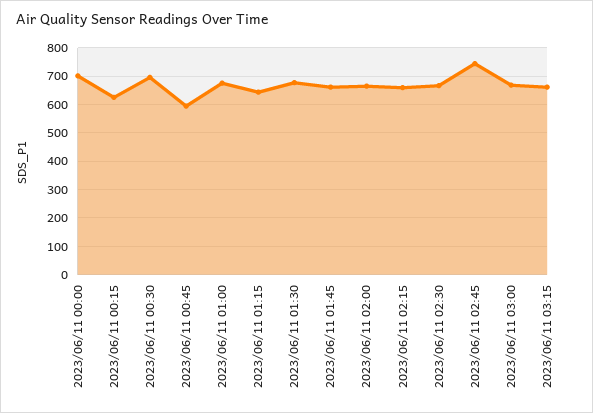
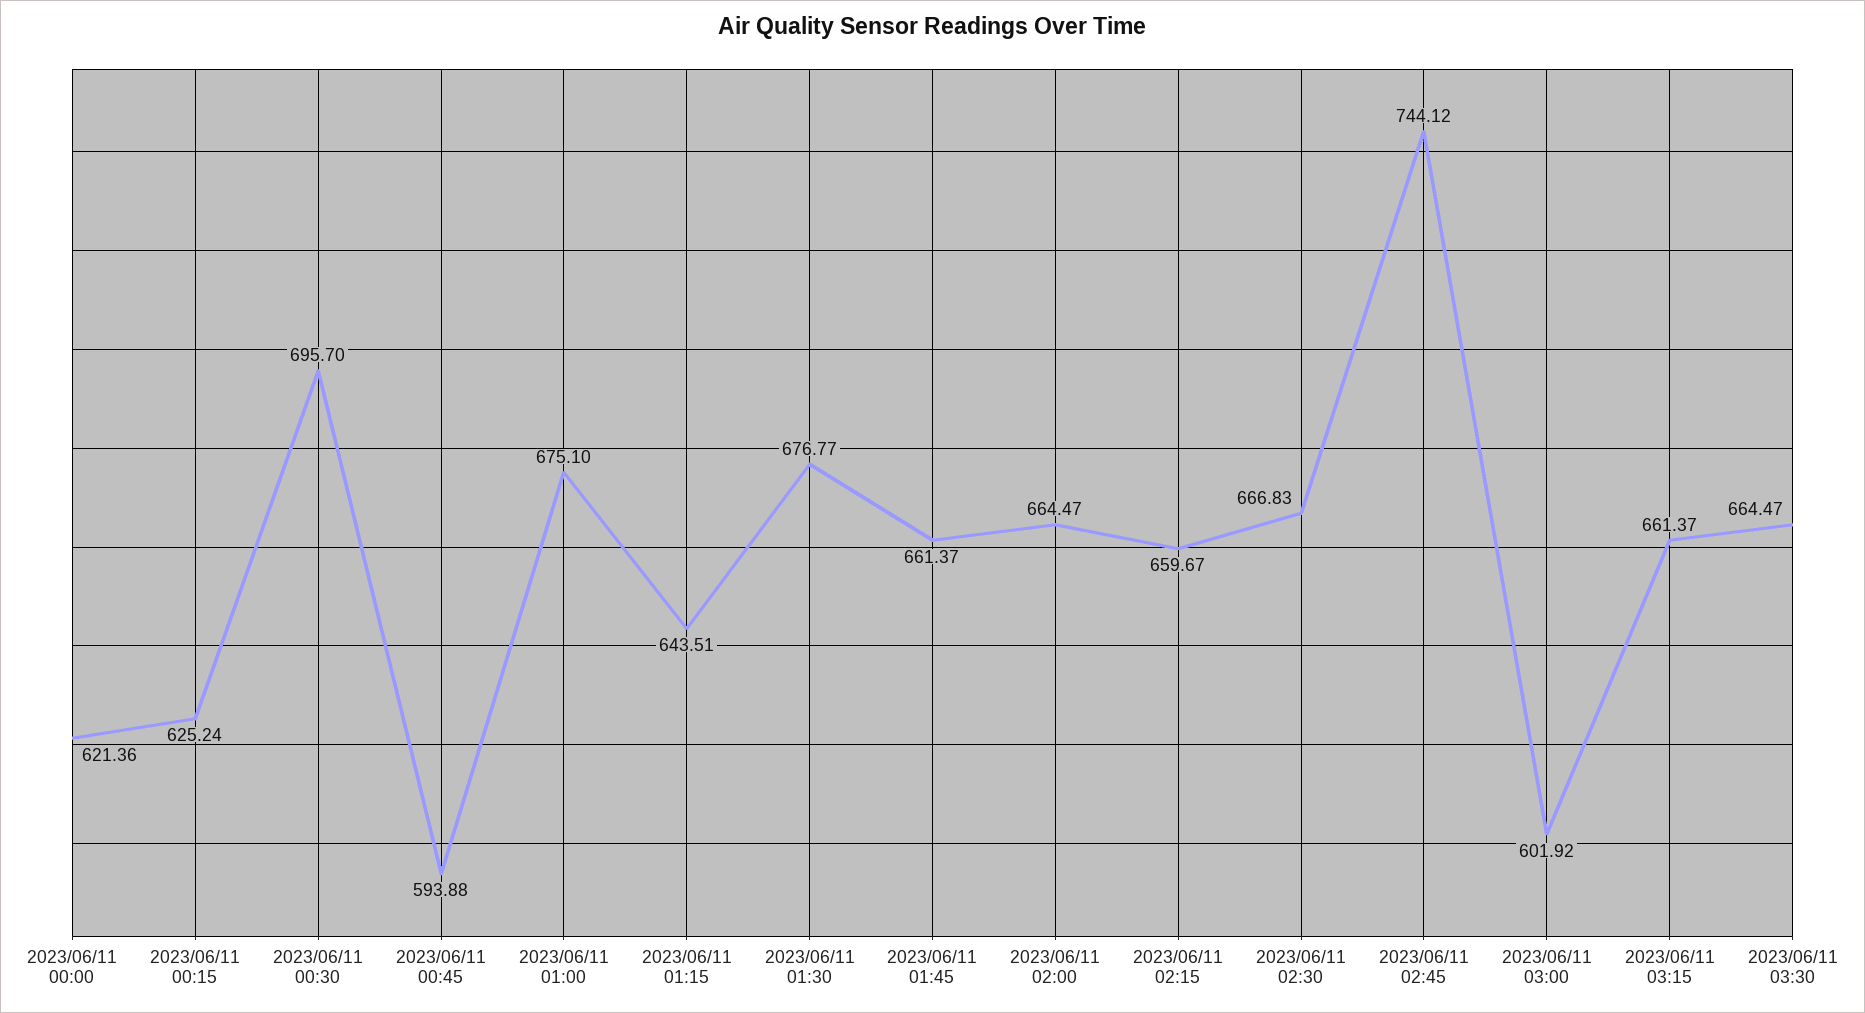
2023/06/11 00:00: 700 -> 621.36
2023/06/11 03:00: 675 -> 601.92
2023/06/11 03:30: none -> 664.47

